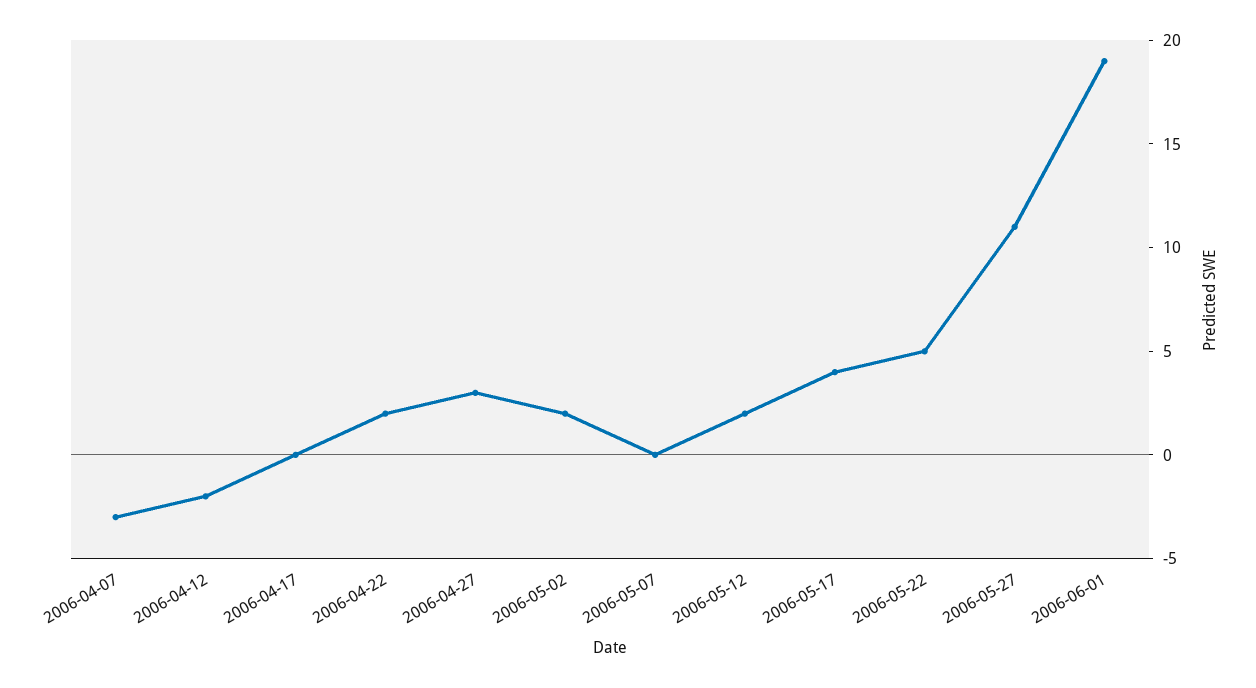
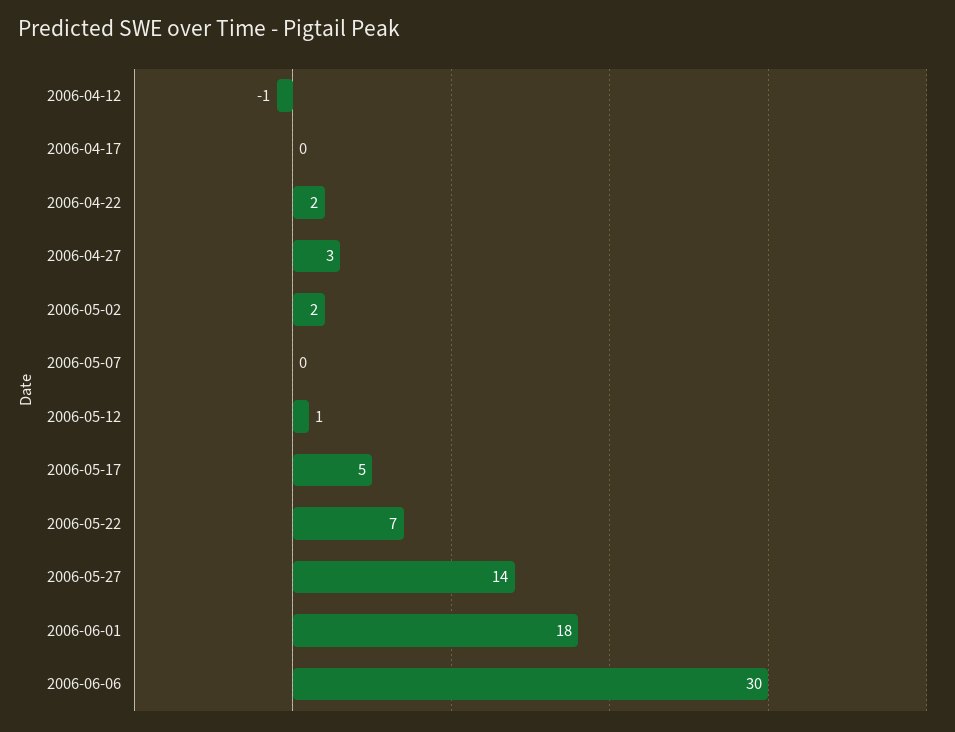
2006-04-07: -3 -> none
2006-04-12: -2 -> -1
2006-05-12: 2 -> 1
2006-05-17: 4 -> 5
2006-05-22: 5 -> 7
2006-05-27: 11 -> 14
2006-06-01: 19 -> 18
2006-06-06: none -> 30

